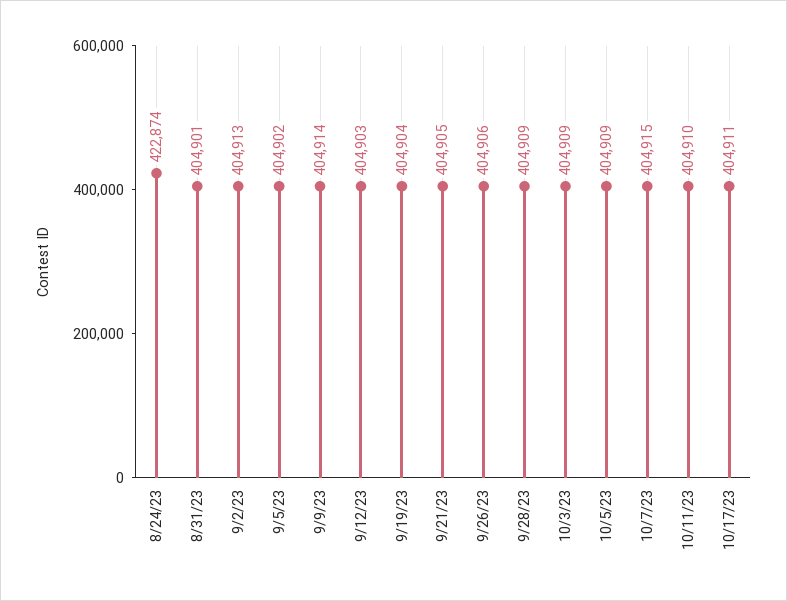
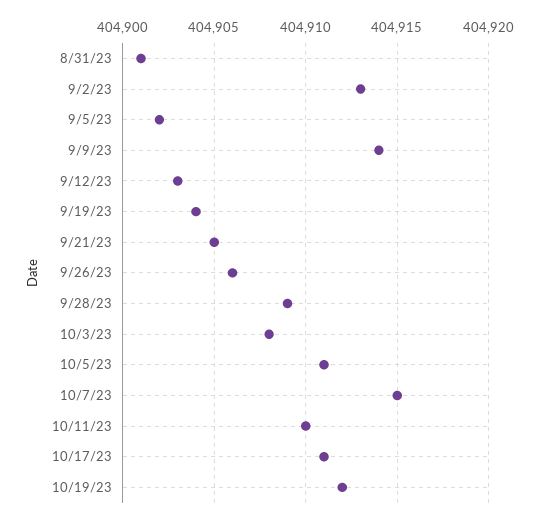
8/24/23: 422874 -> none
10/3/23: 404909 -> 404908
10/5/23: 404909 -> 404911
10/19/23: none -> 404912

